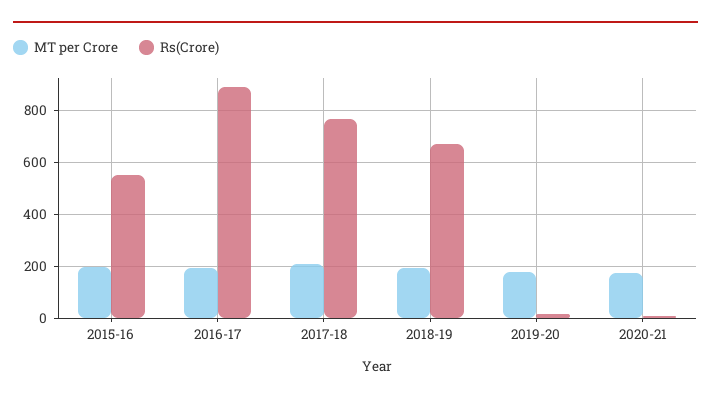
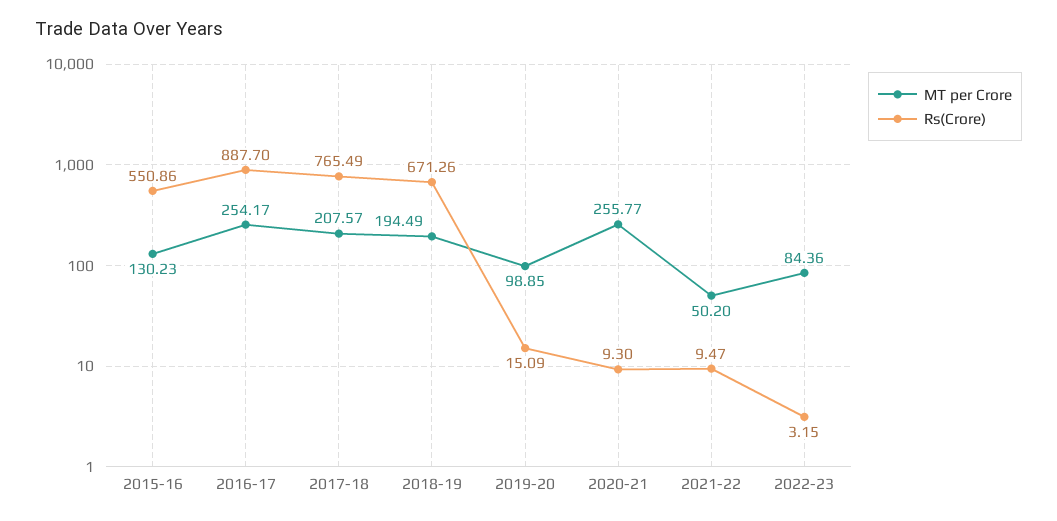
MT per Crore, 2015-16: 200 -> 130.23
MT per Crore, 2016-17: 200 -> 254.17
MT per Crore, 2019-20: 175 -> 98.85
MT per Crore, 2020-21: 175 -> 255.77
MT per Crore, 2021-22: none -> 50.2
Rs(Crore), 2021-22: none -> 9.47
MT per Crore, 2022-23: none -> 84.36
Rs(Crore), 2022-23: none -> 3.15

